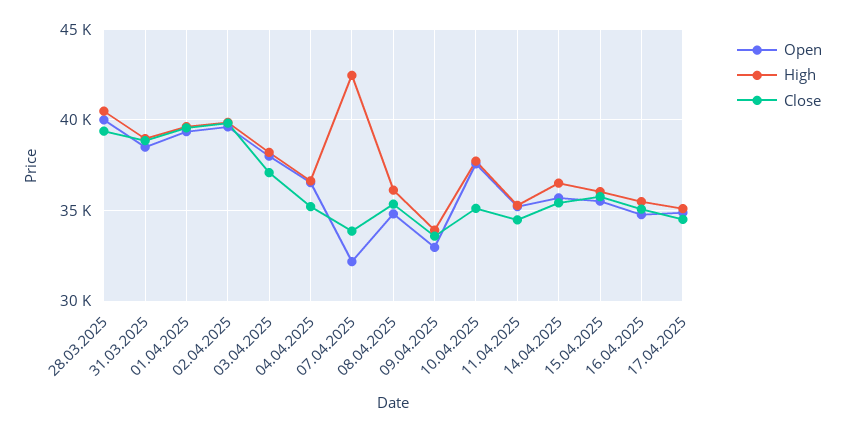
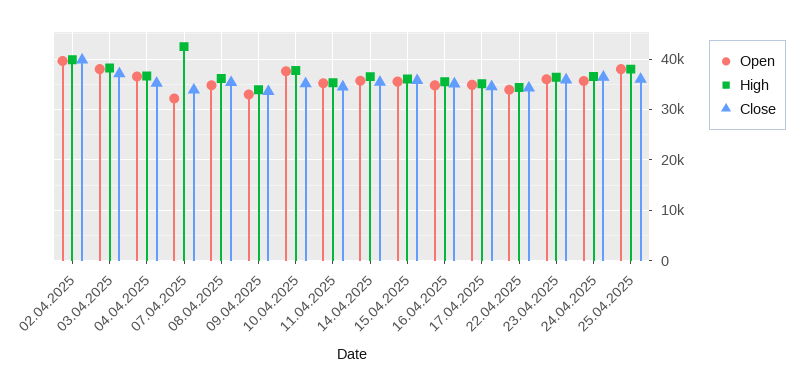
Open, 28.03.2025: 40000 -> none
High, 28.03.2025: 40500 -> none
Close, 28.03.2025: 39500 -> none
Open, 31.03.2025: 38500 -> none
High, 31.03.2025: 39000 -> none
Close, 31.03.2025: 39000 -> none
Open, 01.04.2025: 39500 -> none
High, 01.04.2025: 39500 -> none
Close, 01.04.2025: 39500 -> none
Open, 22.04.2025: none -> 34000
High, 22.04.2025: none -> 34000
Close, 22.04.2025: none -> 34000
Open, 23.04.2025: none -> 36000
High, 23.04.2025: none -> 36000
Close, 23.04.2025: none -> 36000
Open, 24.04.2025: none -> 36000
High, 24.04.2025: none -> 36000
Close, 24.04.2025: none -> 36000
Open, 25.04.2025: none -> 38000
High, 25.04.2025: none -> 38000
Close, 25.04.2025: none -> 36000

